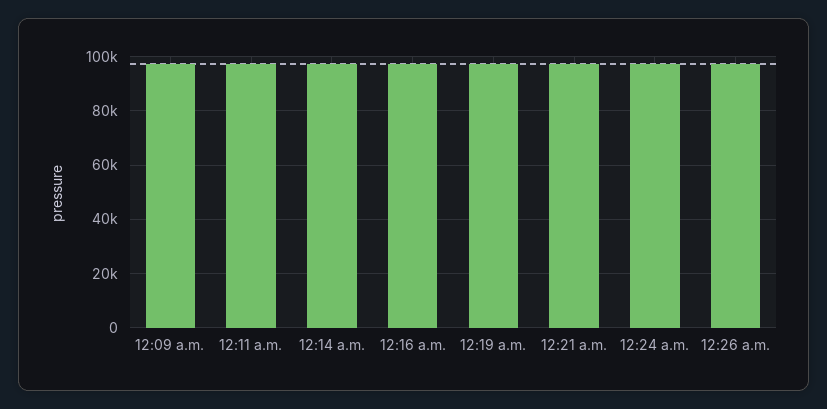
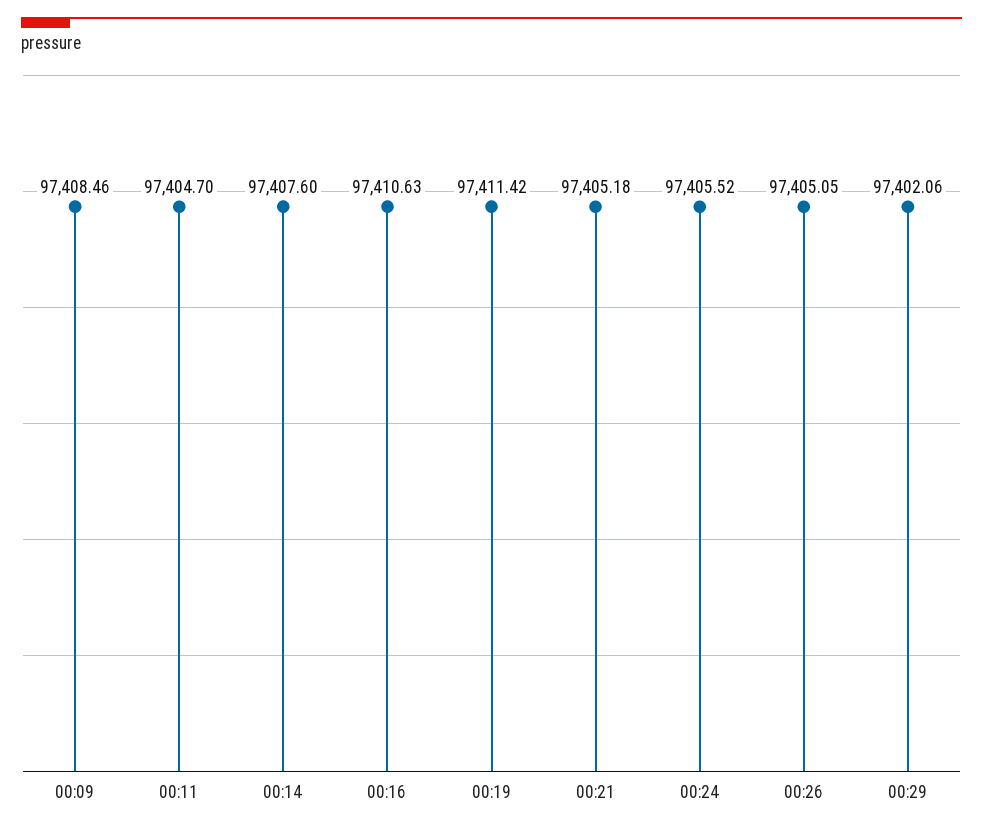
00:29: none -> 97402.06

